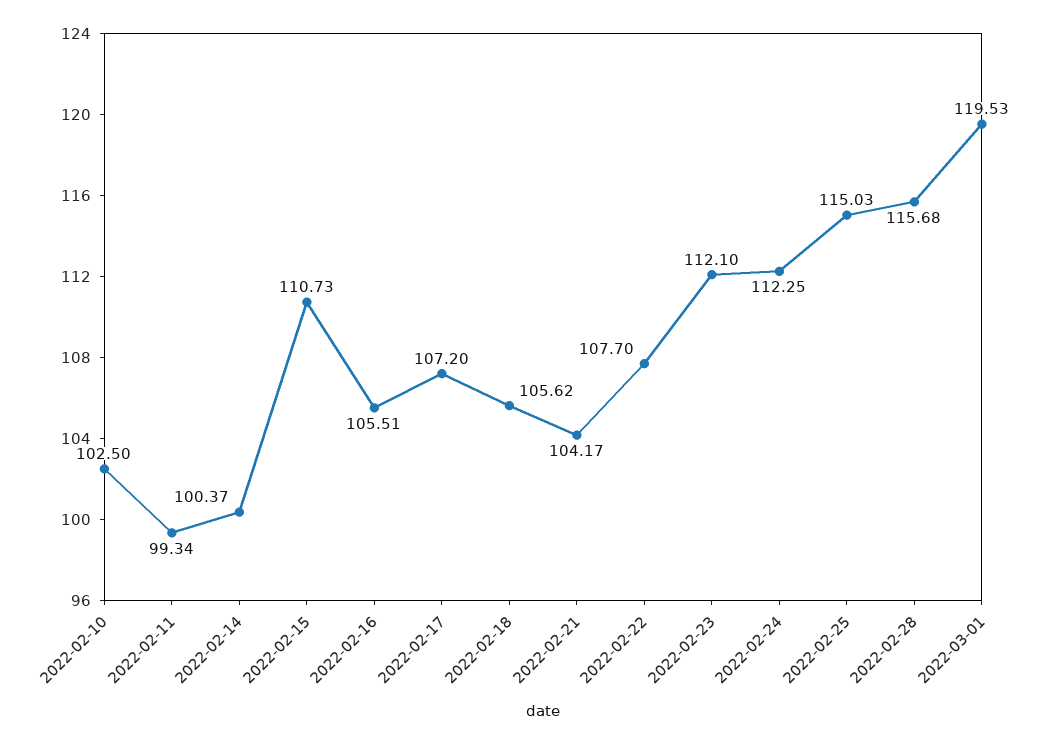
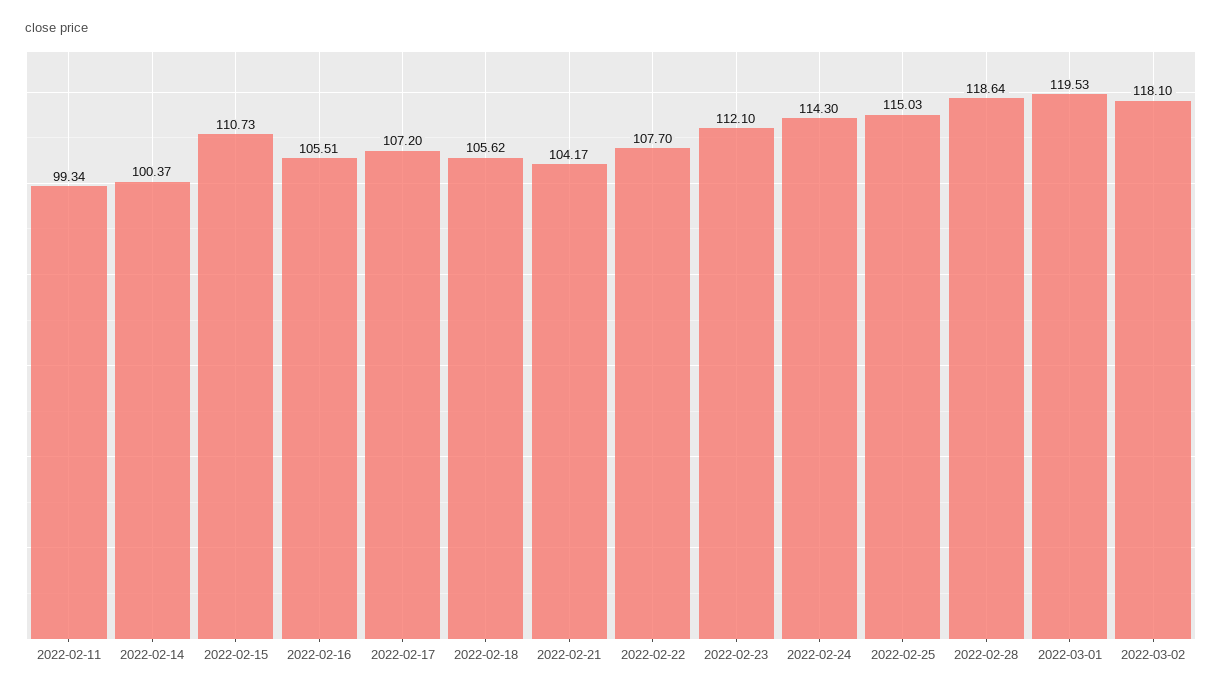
2022-02-10: 102.5 -> none
2022-02-24: 112.25 -> 114.3
2022-02-28: 115.68 -> 118.64
2022-03-02: none -> 118.1

